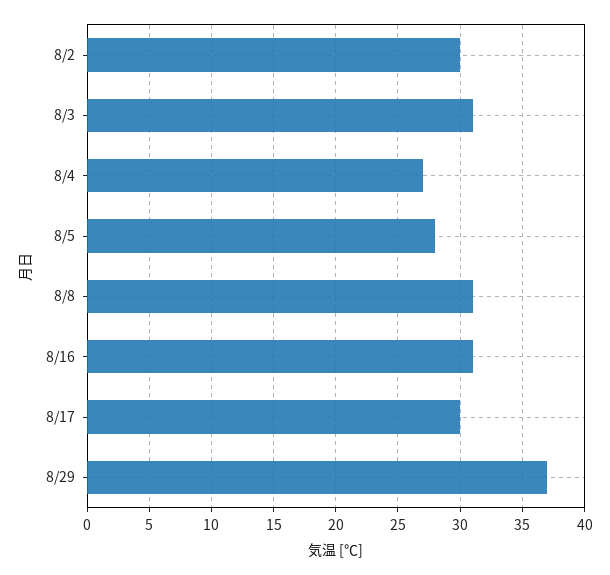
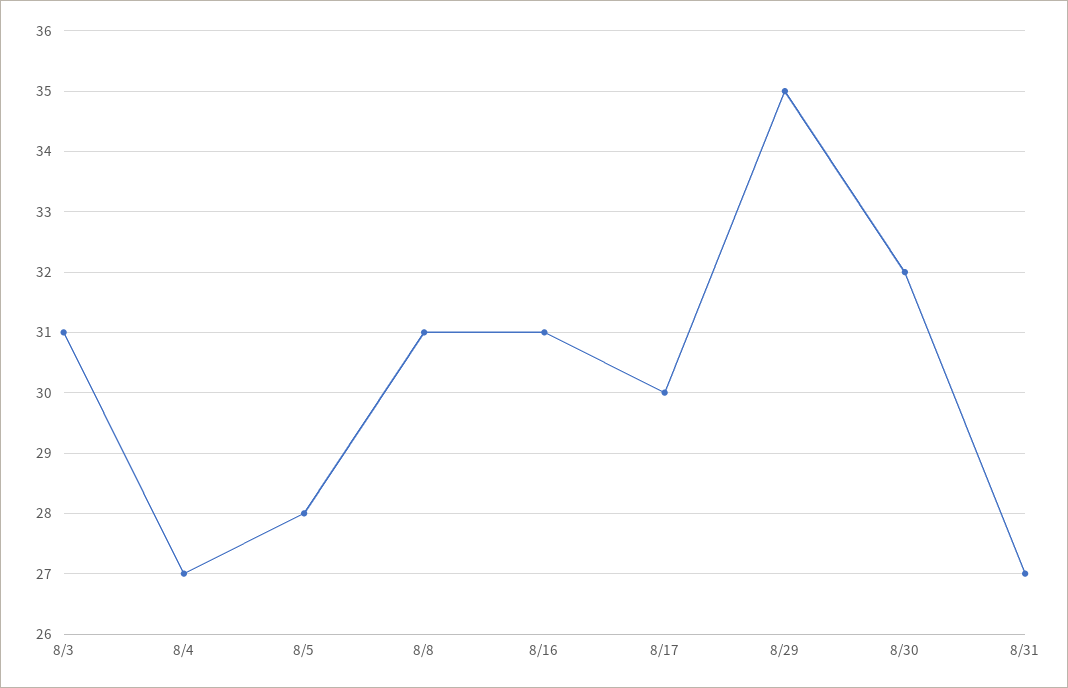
8/2: 30 -> none
8/29: 37 -> 35
8/30: none -> 32
8/31: none -> 27

